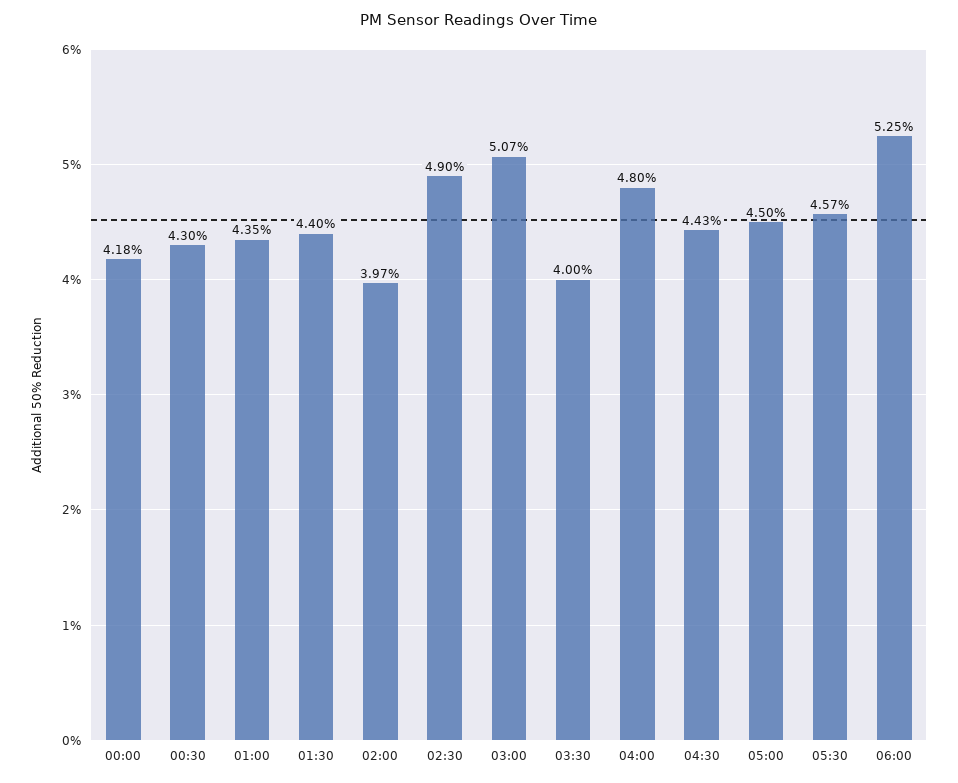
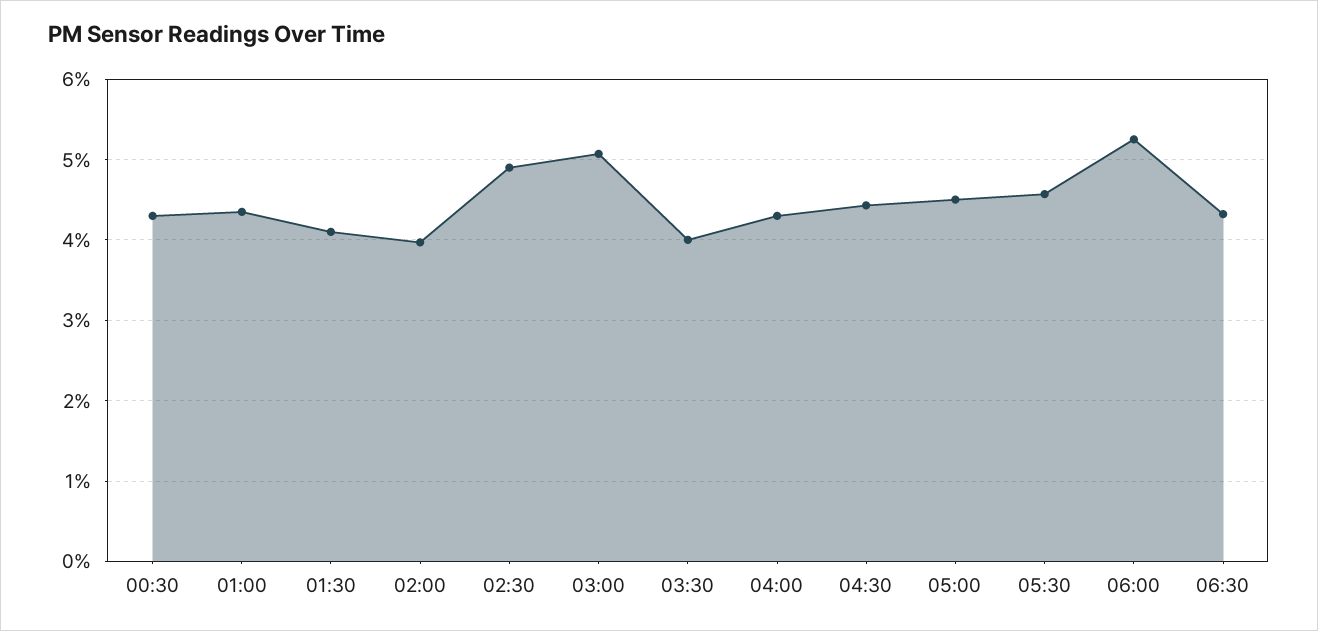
00:00: 4.18 -> none
01:30: 4.4 -> 4.1
04:00: 4.8 -> 4.3
06:30: none -> 4.3

